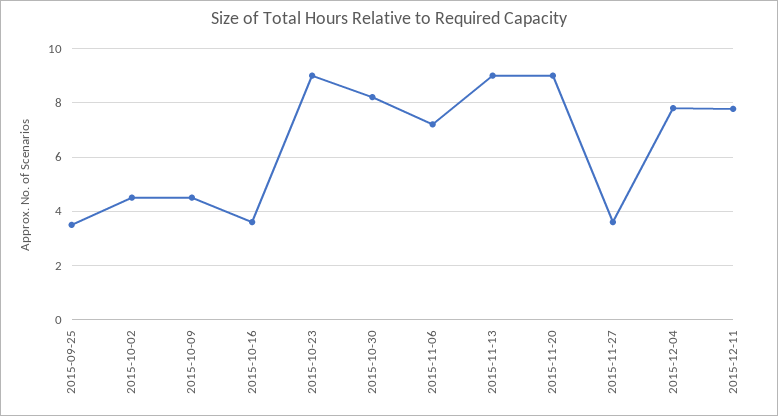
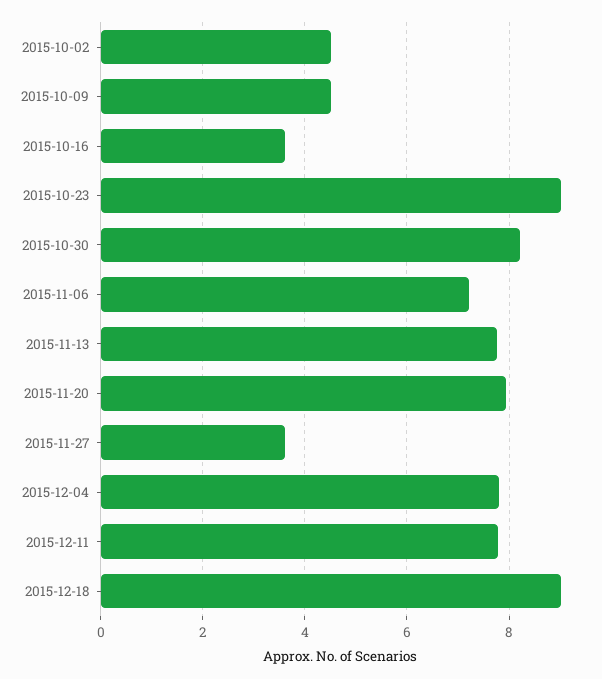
2015-09-25: 3.5 -> none
2015-11-13: 9 -> 7.8
2015-11-20: 9 -> 8
2015-12-18: none -> 9

